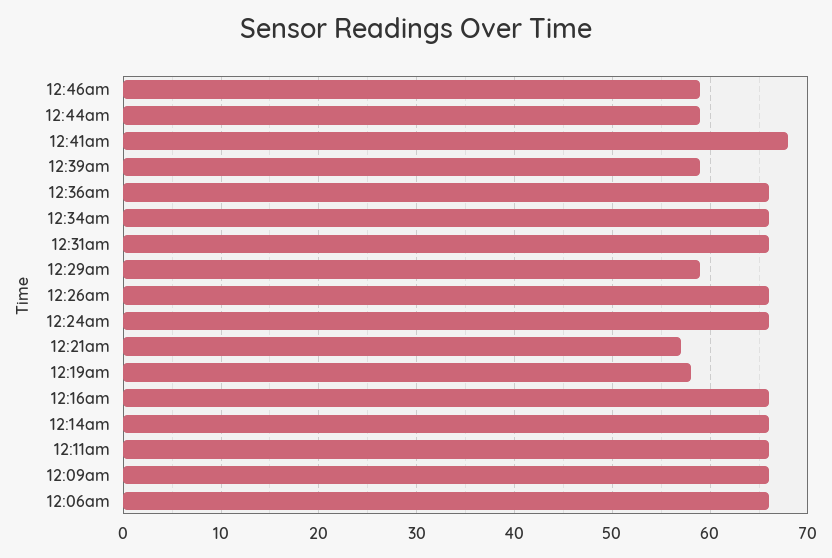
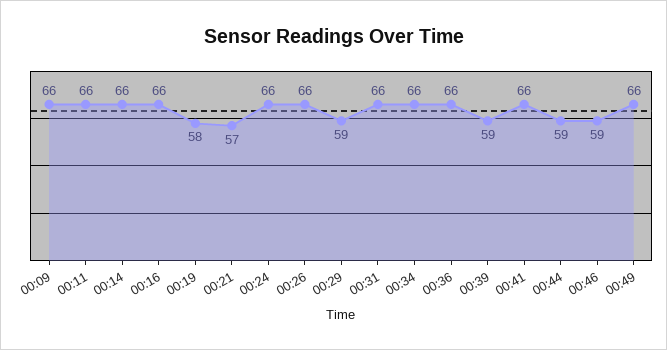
12:41am: 68 -> 66
12:06am: 66 -> none
00:49: none -> 66

